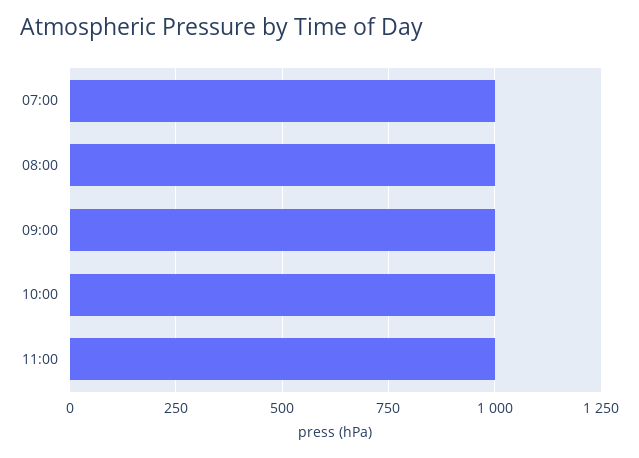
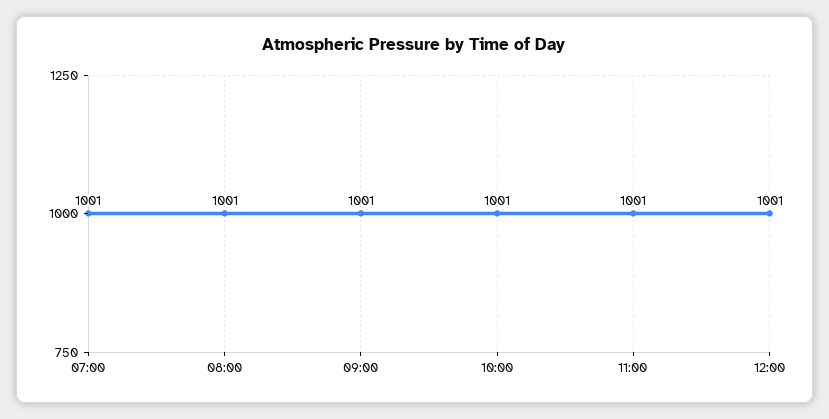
12:00: none -> 1001

